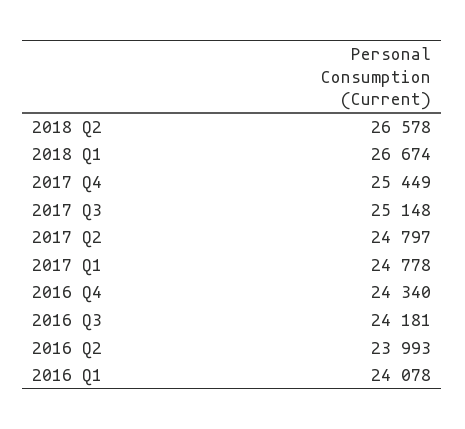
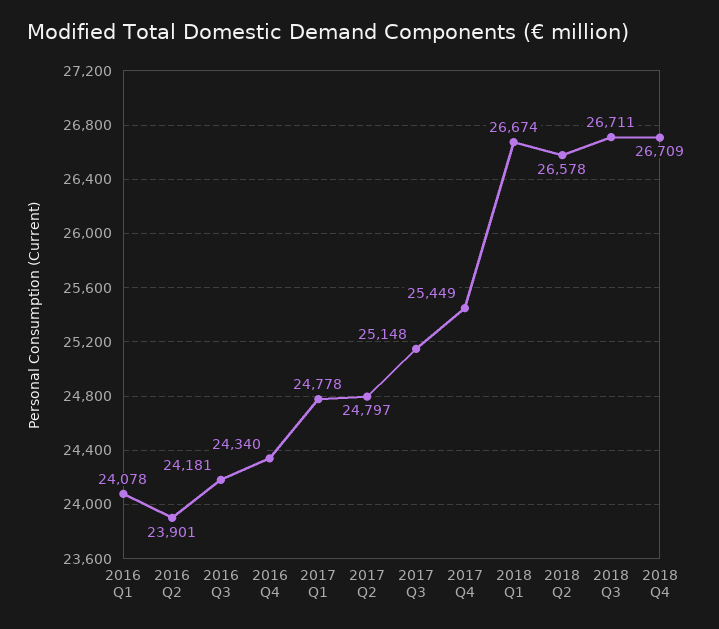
2016 Q2: 23993 -> 23901
2018 Q3: none -> 26711
2018 Q4: none -> 26709

